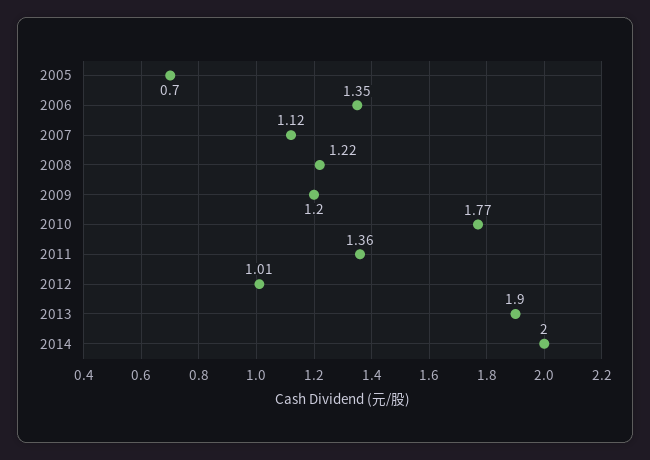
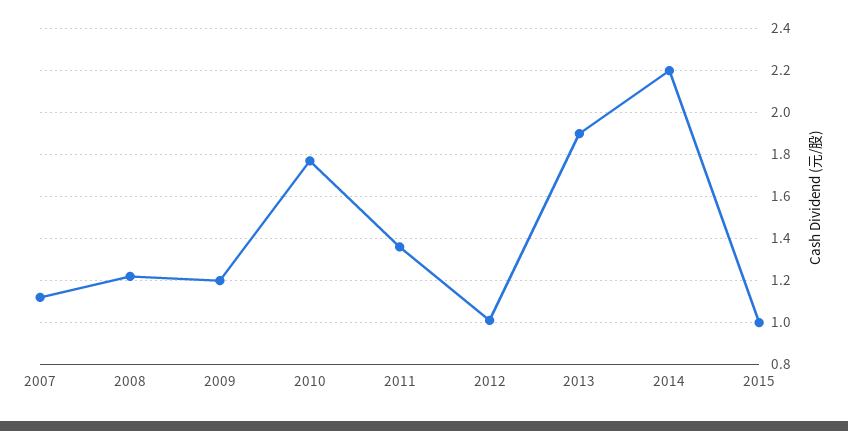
2005: 0.7 -> none
2006: 1.35 -> none
2014: 2 -> 2.2
2015: none -> 1

